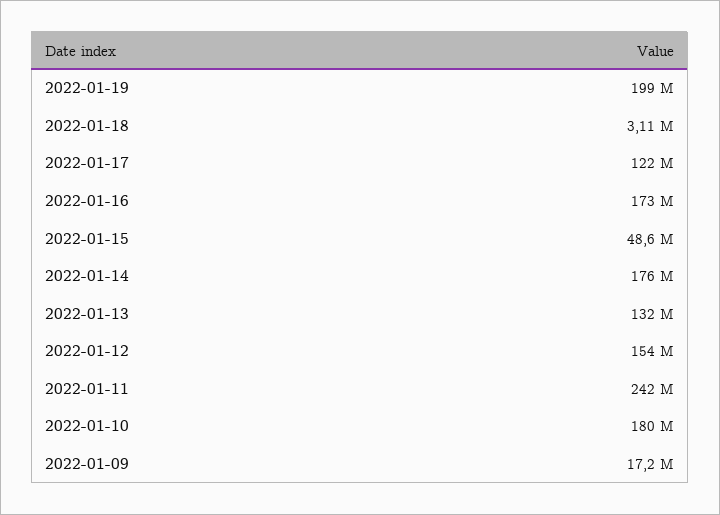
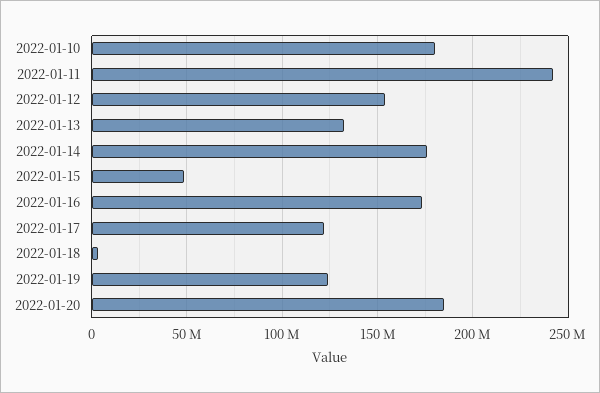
2022-01-19: 199000000 -> 125000000
2022-01-09: 17200000 -> none
2022-01-20: none -> 185000000

